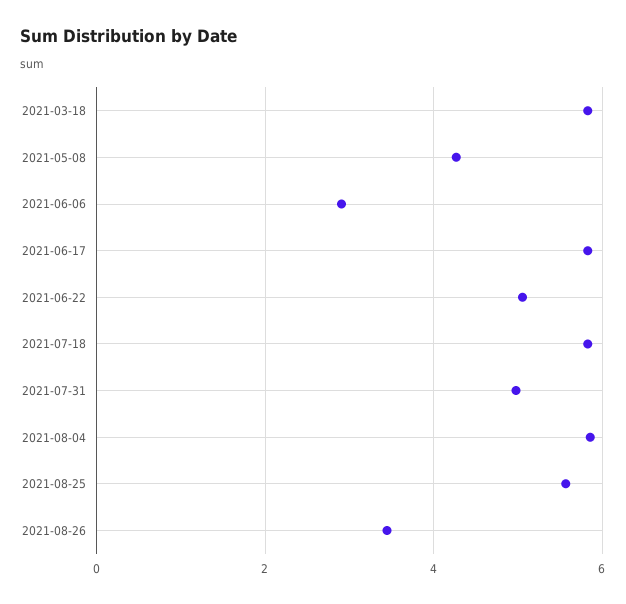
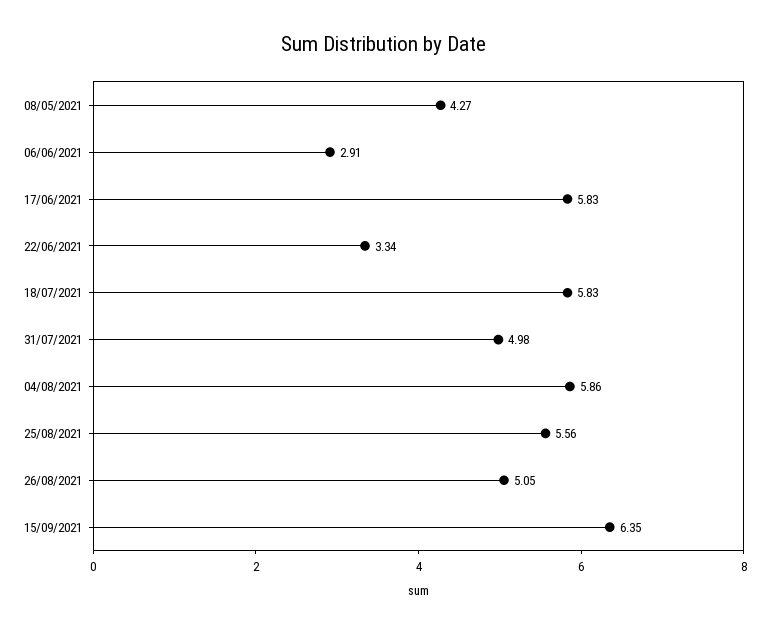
2021-03-18: 5.8 -> none
2021-06-22: 5 -> 3.34
2021-08-26: 3.4 -> 5.05
15/09/2021: none -> 6.35

